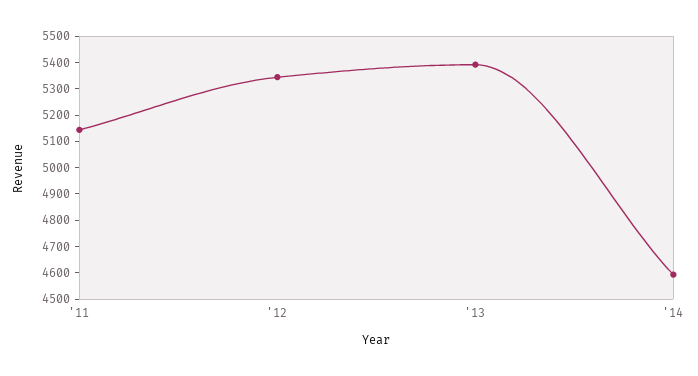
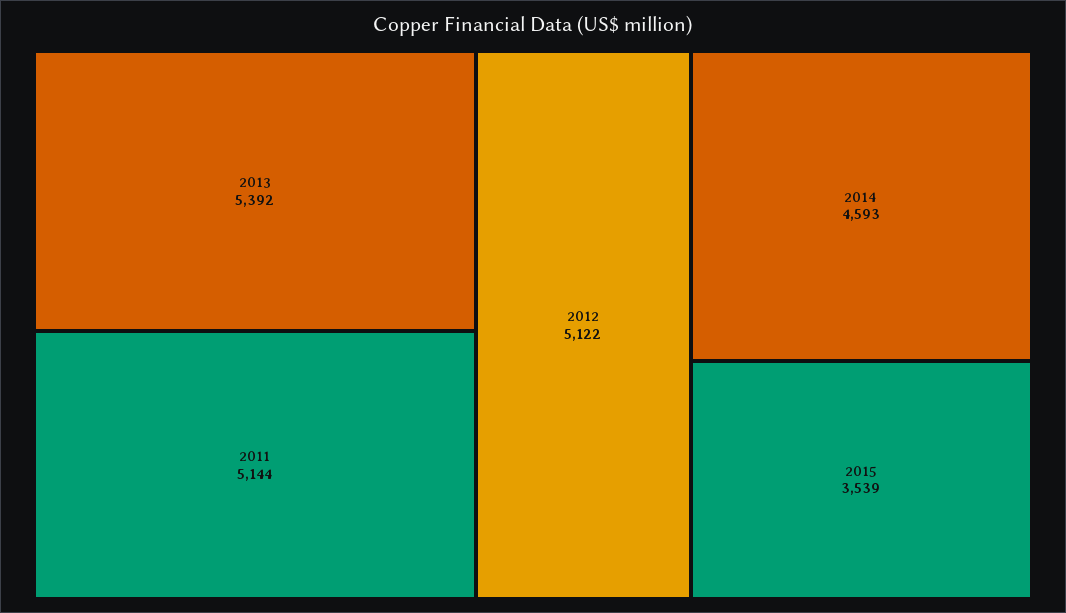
'12: 5350 -> 5122
2015: none -> 3539

